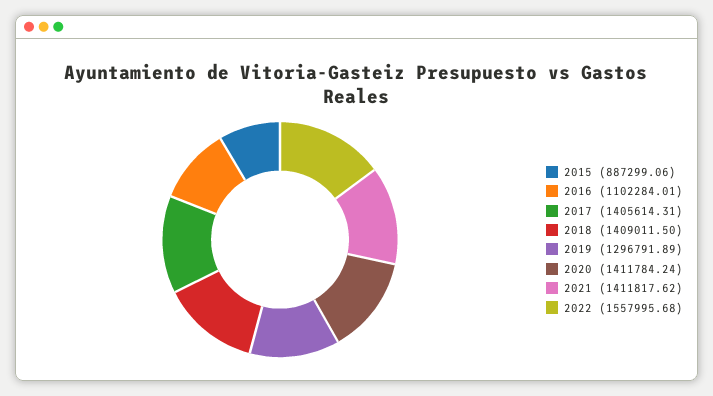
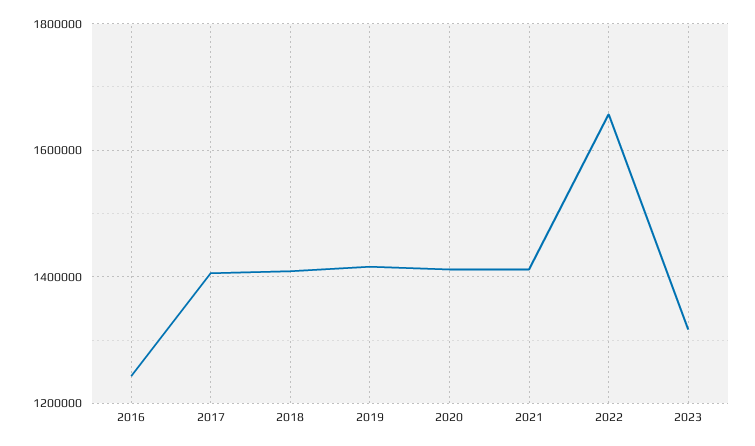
2015: 887299.06 -> none
2016: 1102284.01 -> 1240000
2019: 1296791.89 -> 1420000
2022: 1557995.68 -> 1660000
2023: none -> 1320000

